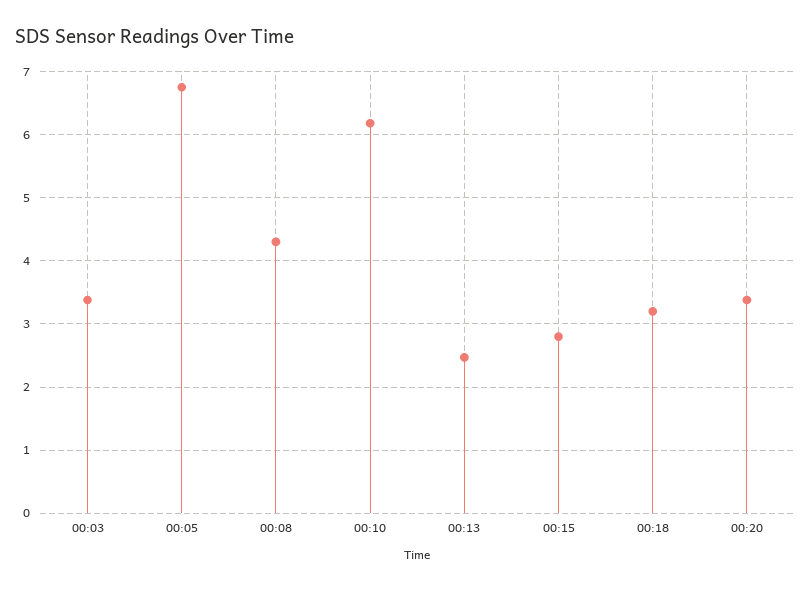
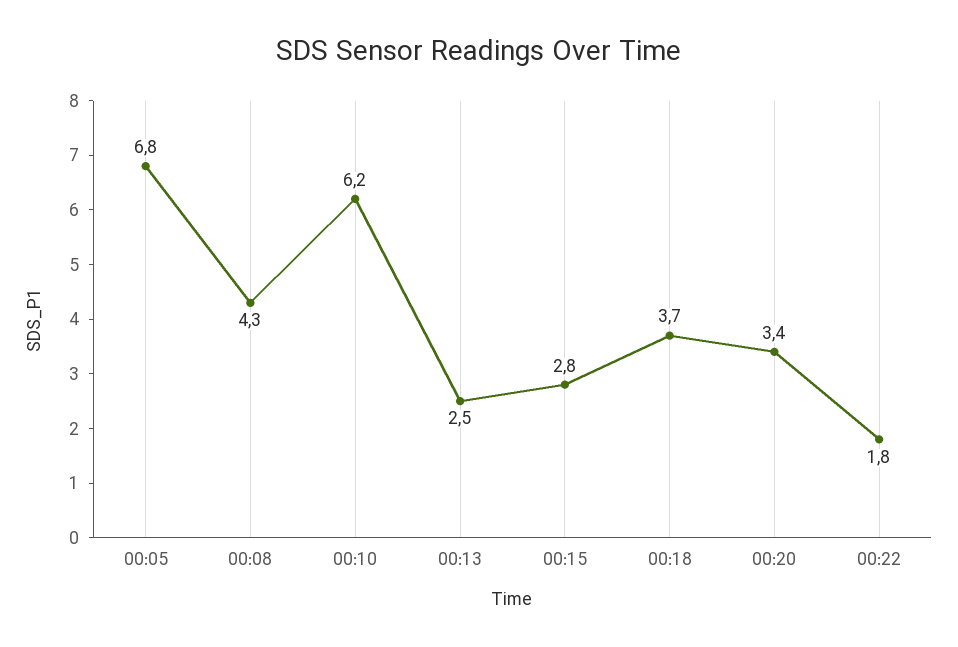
00:03: 3.4 -> none
00:18: 3.2 -> 3.7
00:22: none -> 1.8

